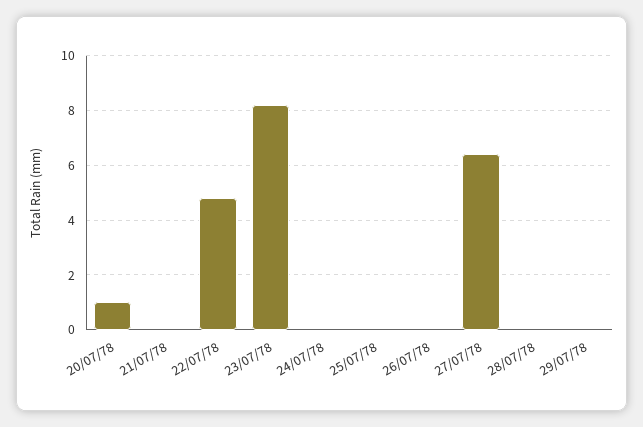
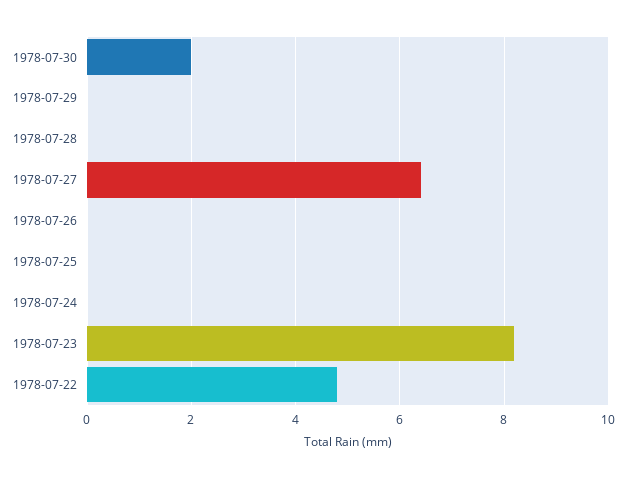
20/07/78: 1 -> none
21/07/78: 0 -> none
1978-07-30: none -> 2

